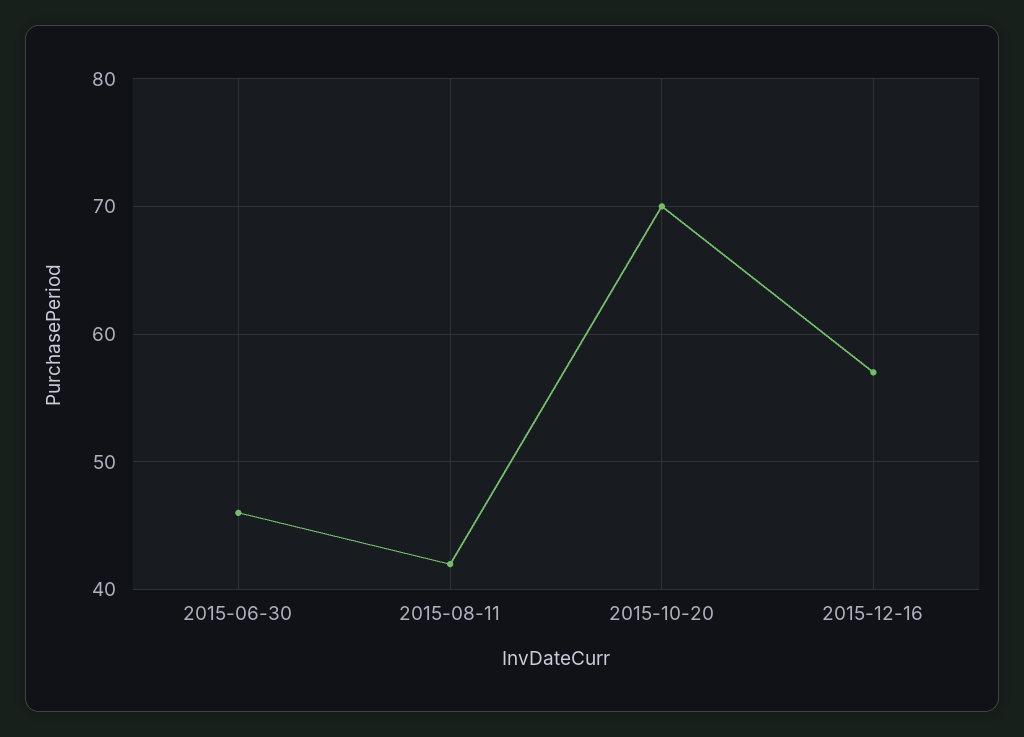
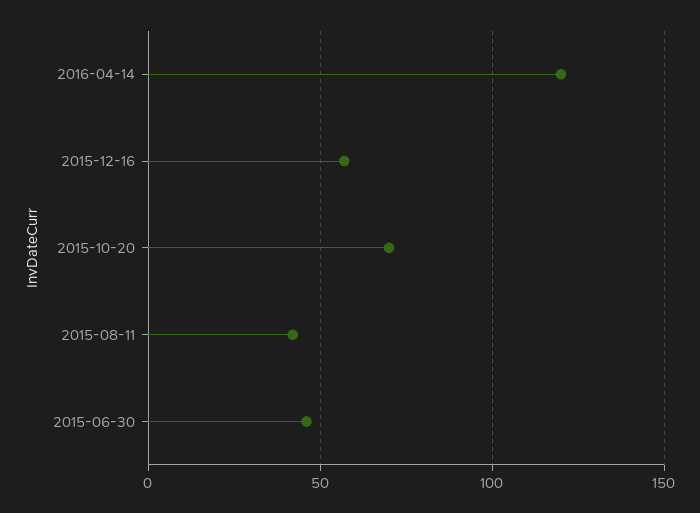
2016-04-14: none -> 120

